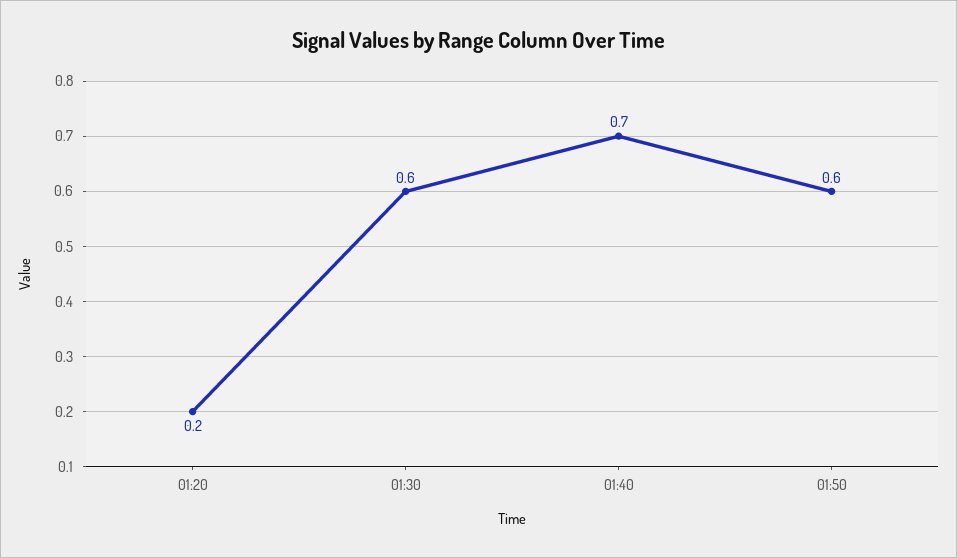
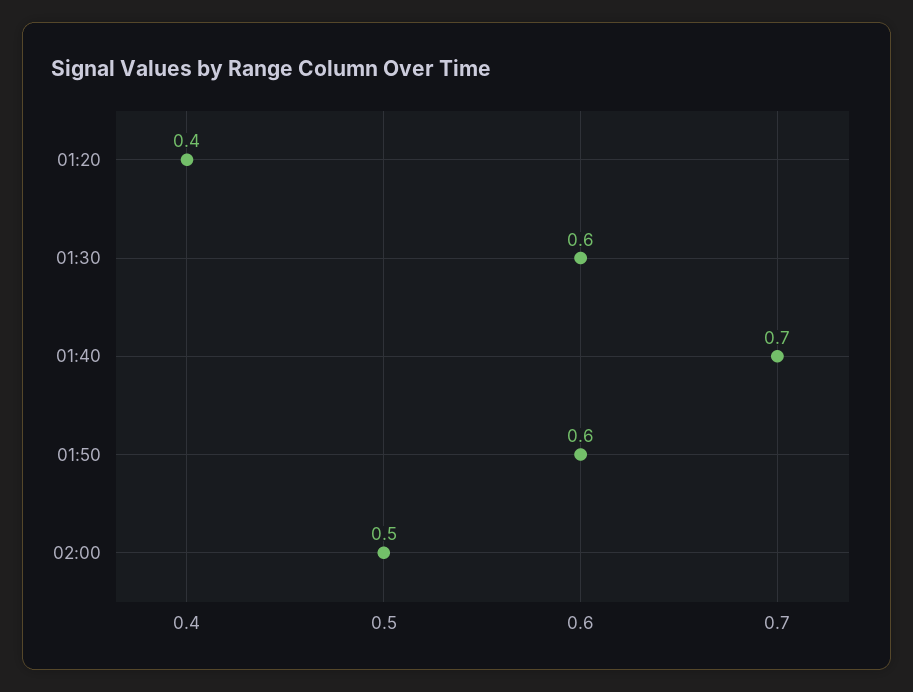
01:20: 0.2 -> 0.4
02:00: none -> 0.5

